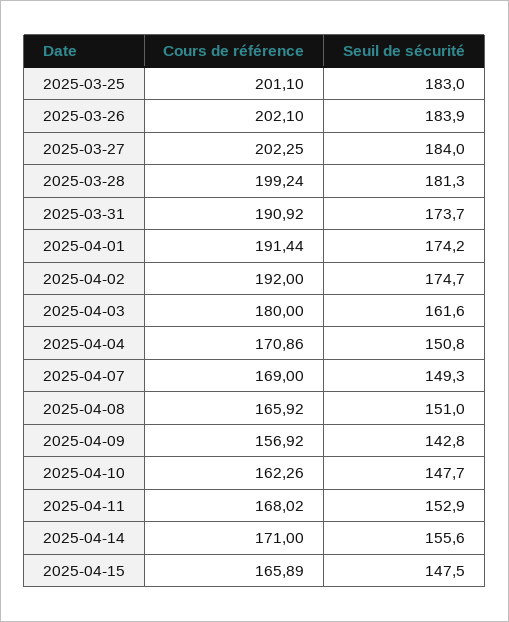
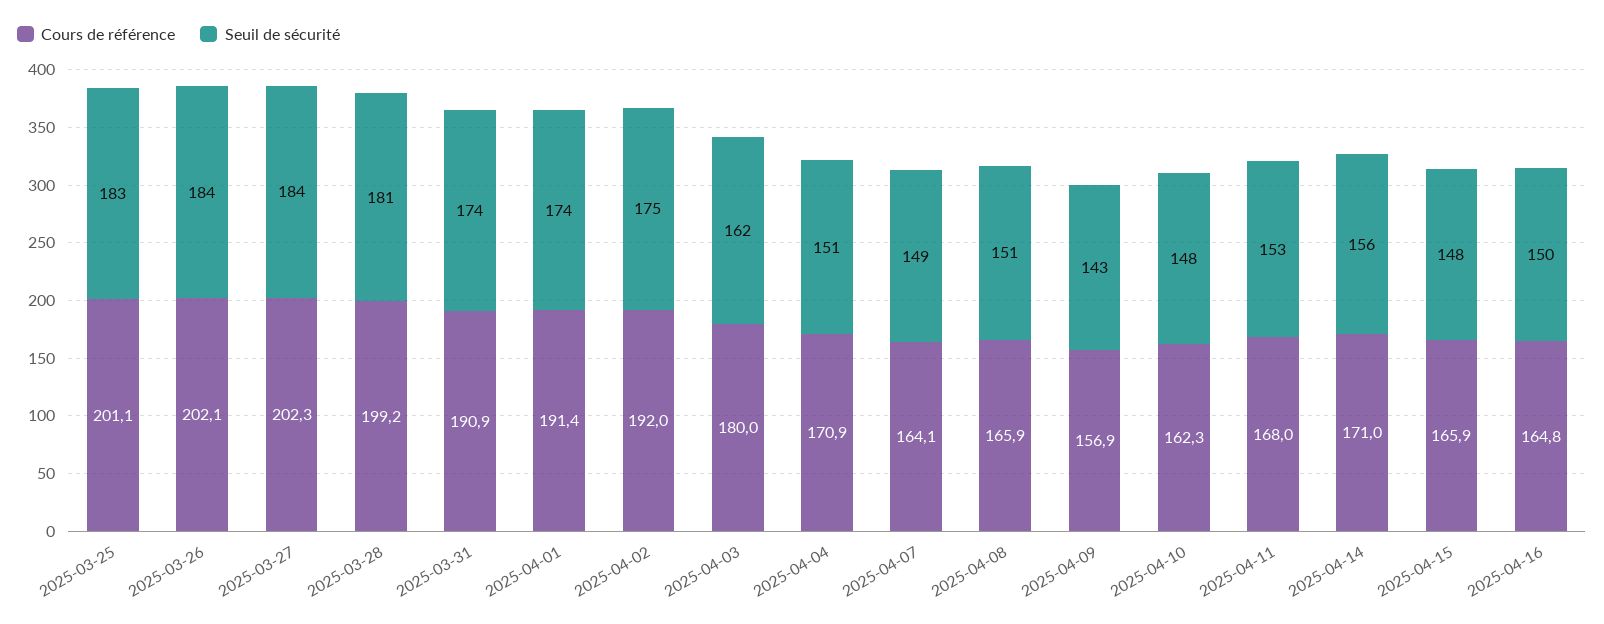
Cours de référence, 2025-04-07: 169 -> 164.1
Cours de référence, 2025-04-16: none -> 164.8
Seuil de sécurité, 2025-04-16: none -> 150

